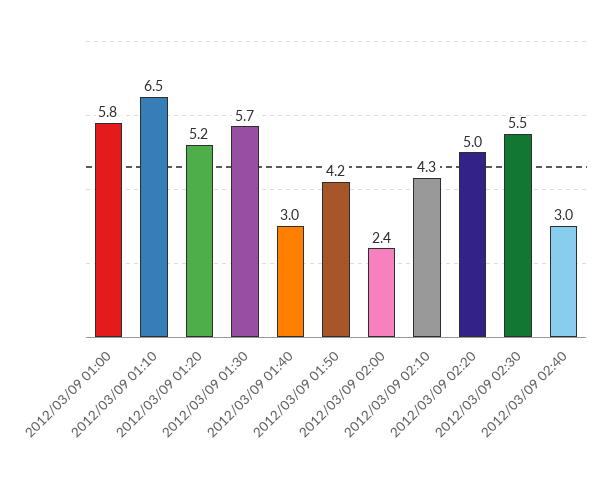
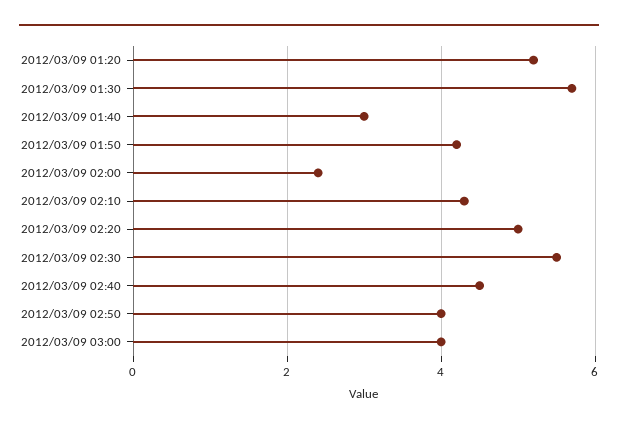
2012/03/09 01:00: 5.8 -> none
2012/03/09 01:10: 6.5 -> none
2012/03/09 02:40: 3 -> 4.5
2012/03/09 02:50: none -> 4
2012/03/09 03:00: none -> 4

